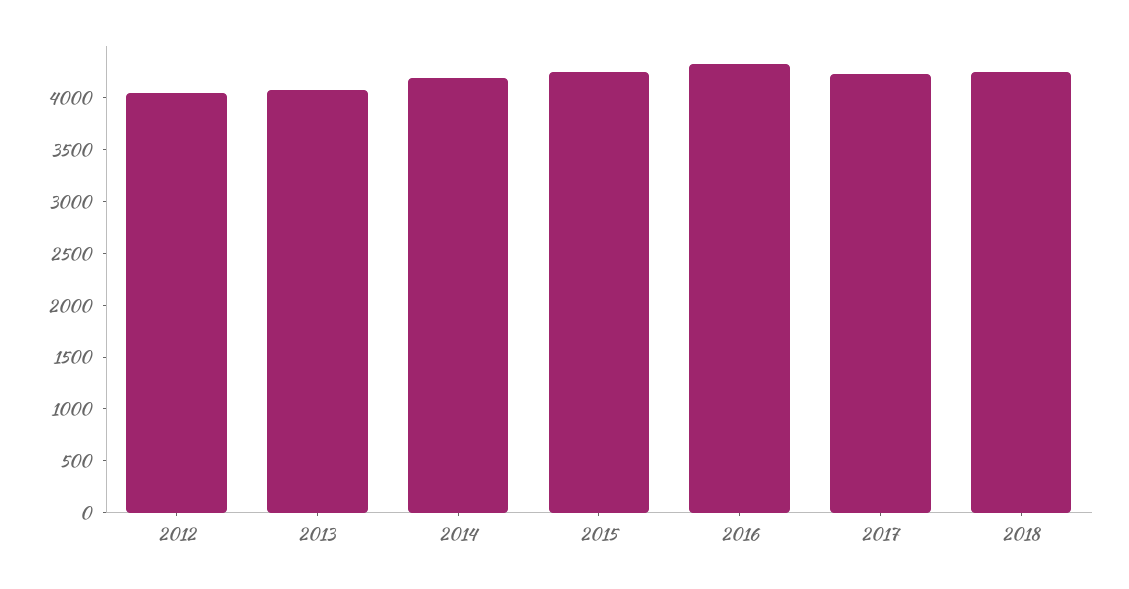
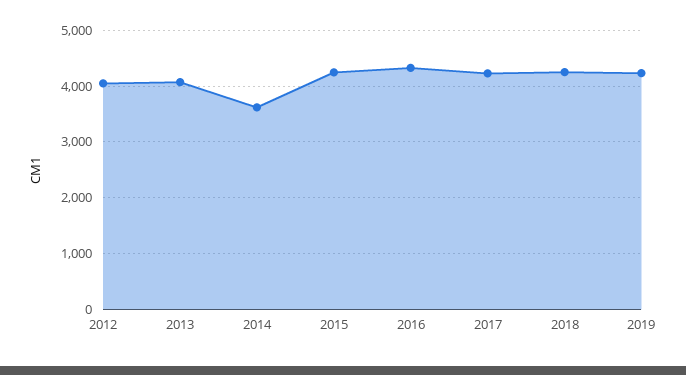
2014: 4200 -> 3600
2019: none -> 4200

